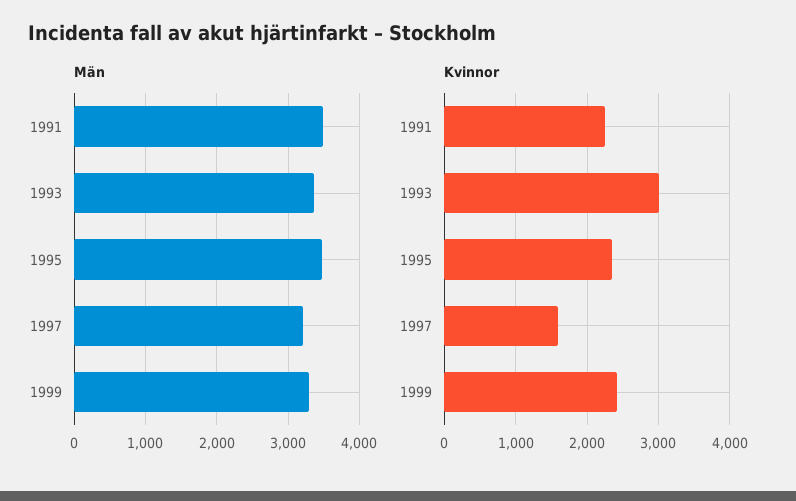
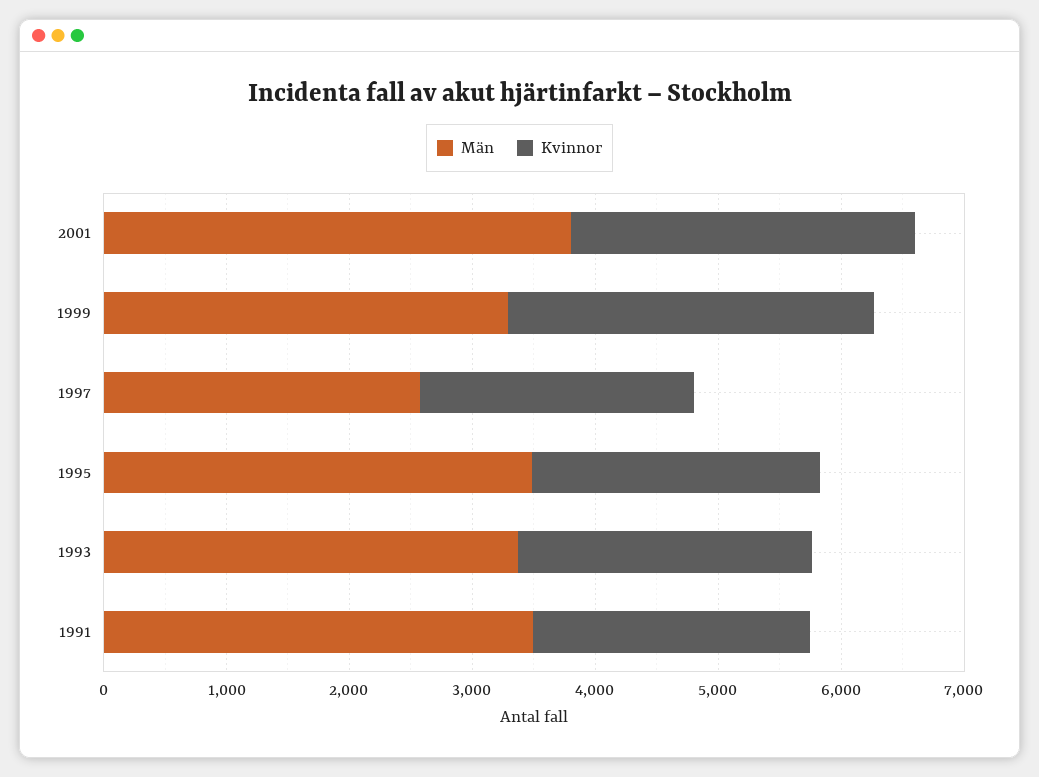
Män, 1997: 3200 -> 2600
Kvinnor, 1993: 3000 -> 2400
Kvinnor, 1997: 1600 -> 2200
Kvinnor, 1999: 2400 -> 3000
Män, 2001: none -> 3800
Kvinnor, 2001: none -> 2800

